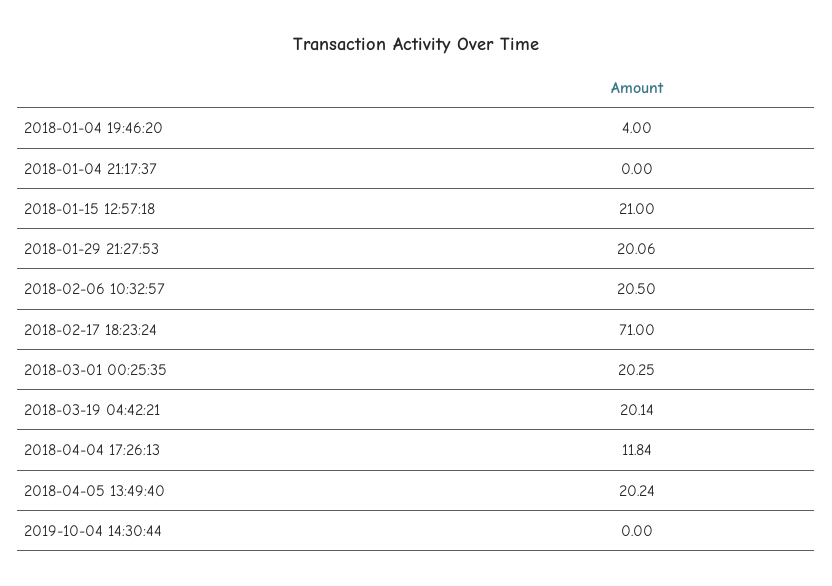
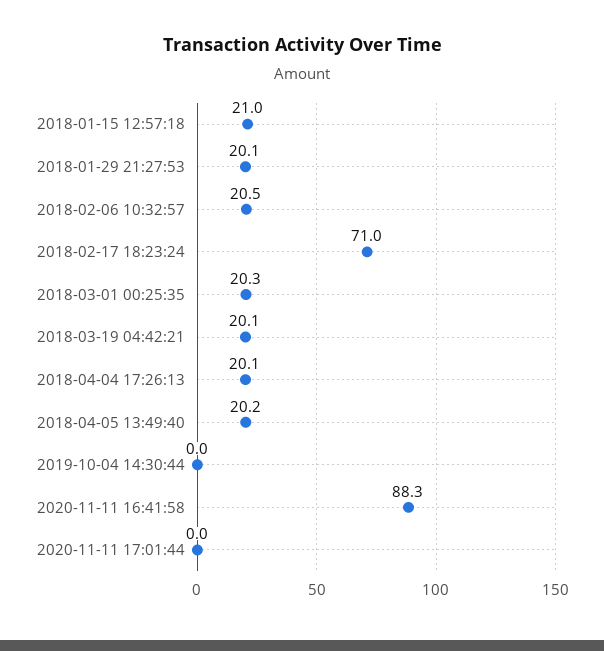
2018-01-04 19:46:20: 4 -> none
2018-01-04 21:17:37: 0 -> none
2018-04-04 17:26:13: 11.84 -> 20.1
2020-11-11 16:41:58: none -> 88.3
2020-11-11 17:01:44: none -> 0

